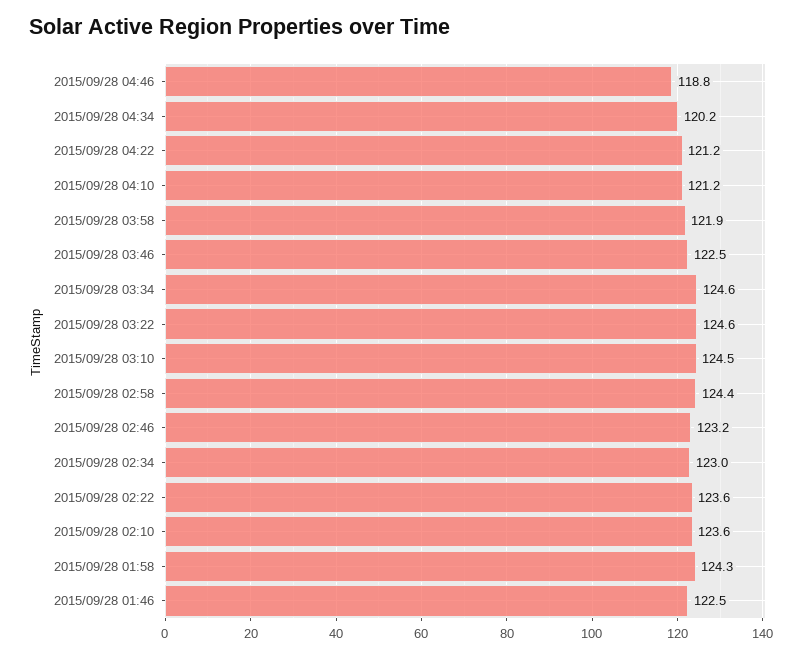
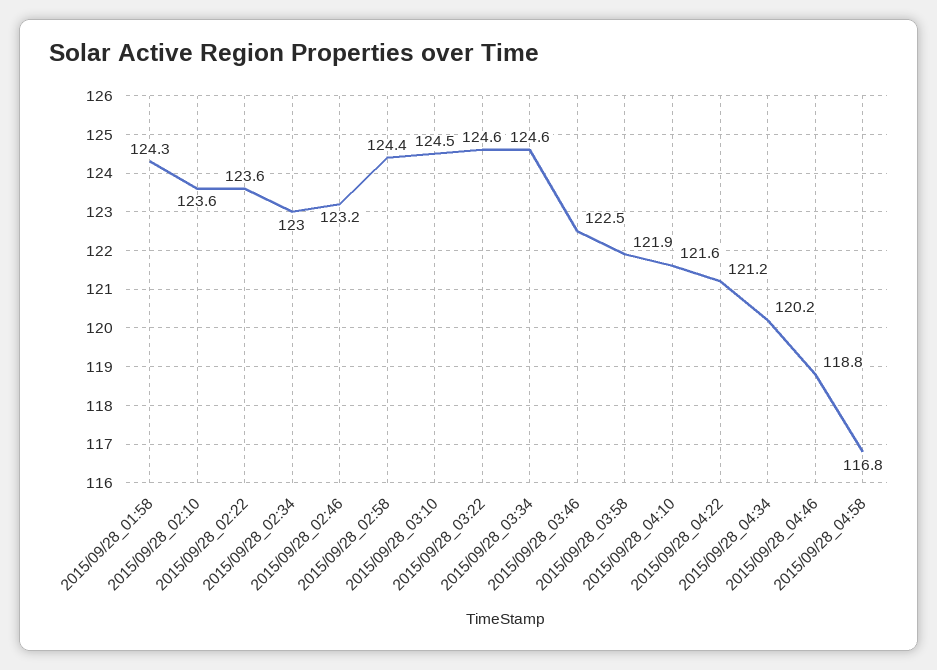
2015/09/28 04:10: 121.2 -> 121.6
2015/09/28 01:46: 122.5 -> none
2015/09/28_04:58: none -> 116.8

